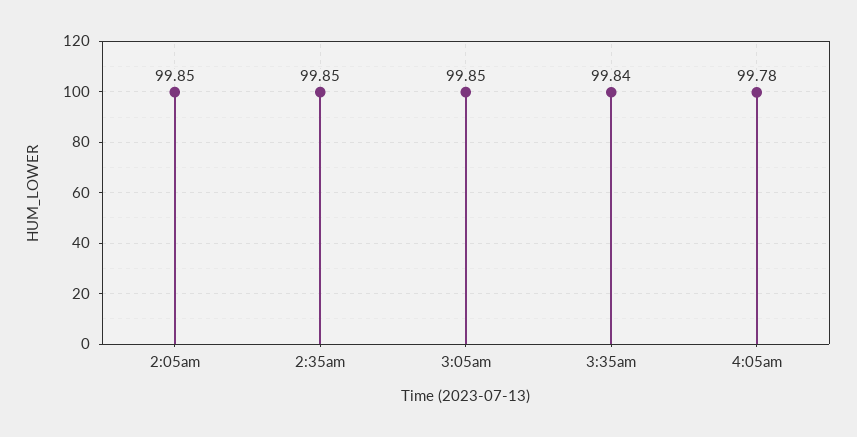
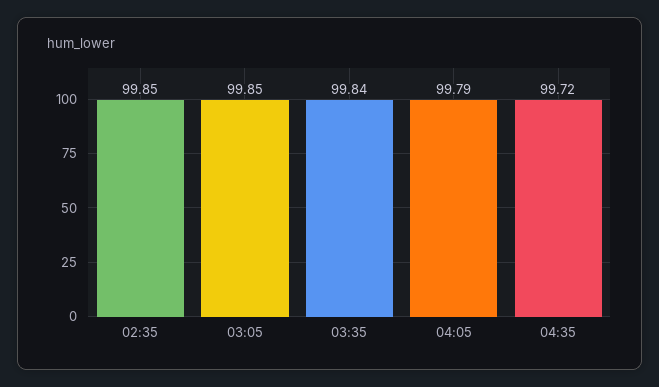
2:05am: 99.85 -> none
4:05am: 99.78 -> 99.79
04:35: none -> 99.72

